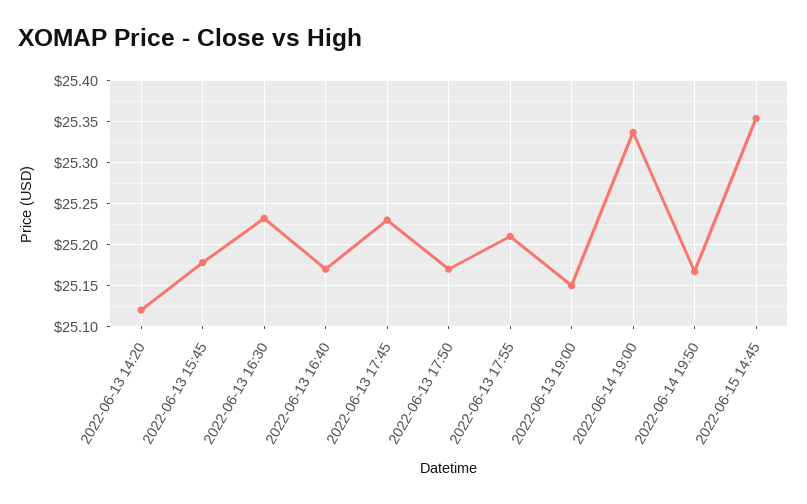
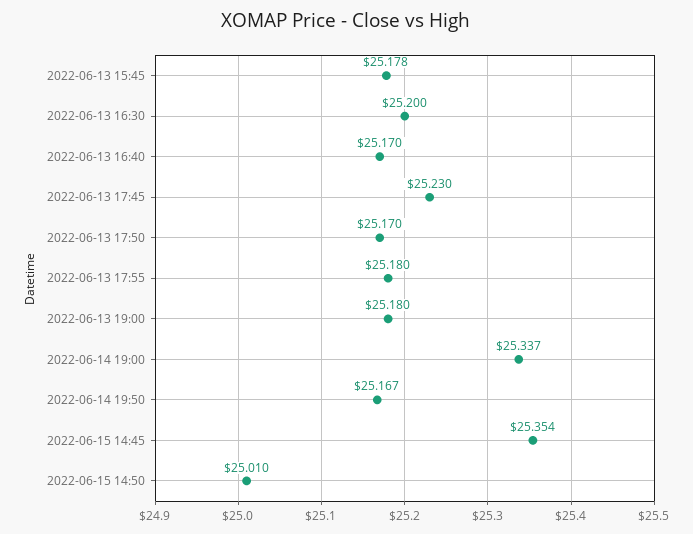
2022-06-13 14:20: 25.12 -> none
2022-06-13 16:30: 25.23 -> 25.2
2022-06-13 17:55: 25.21 -> 25.18
2022-06-13 19:00: 25.15 -> 25.18
2022-06-15 14:50: none -> 25.01

